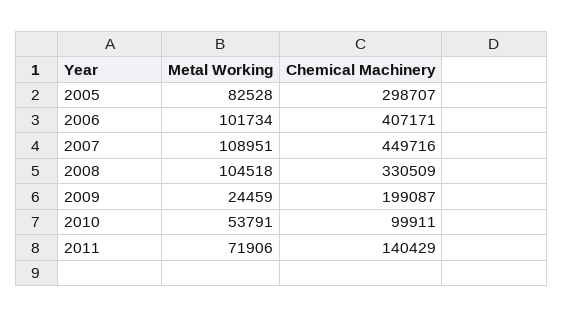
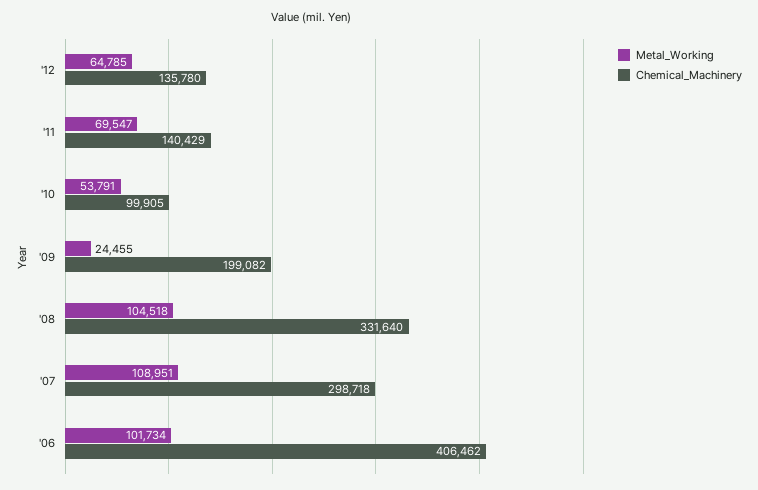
Metal Working, 2005: 82528 -> none
Chemical Machinery, 2005: 298707 -> none
Chemical Machinery, 2006: 407171 -> 406462
Chemical Machinery, 2007: 449716 -> 298718
Chemical Machinery, 2008: 330509 -> 331640
Metal Working, 2009: 24459 -> 24455
Chemical Machinery, 2009: 199087 -> 199082
Chemical Machinery, 2010: 99911 -> 99905
Metal Working, 2011: 71906 -> 69547
Metal Working, '12: none -> 64785
Chemical Machinery, '12: none -> 135780

